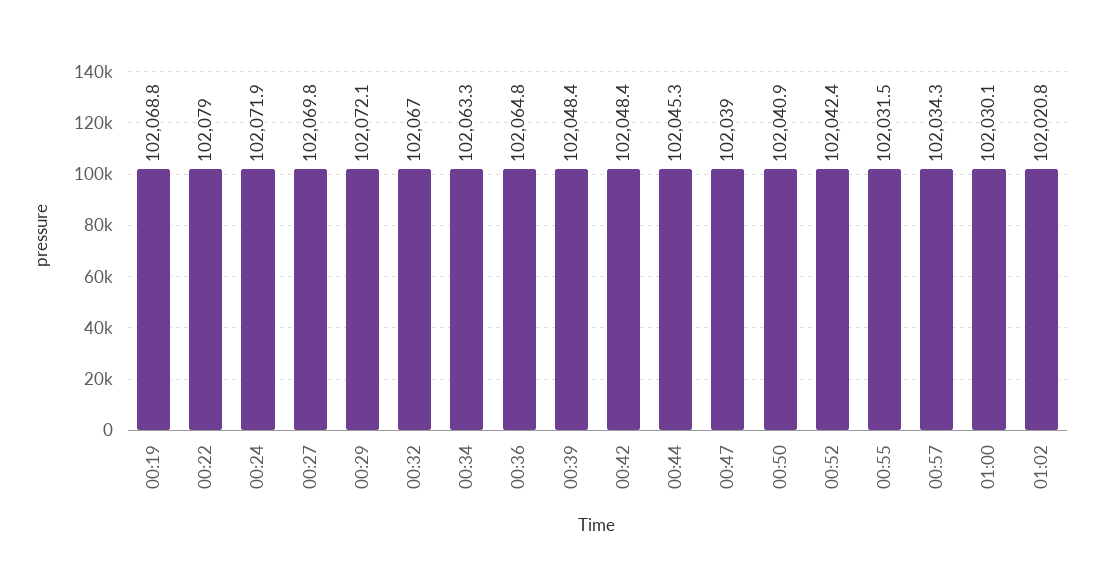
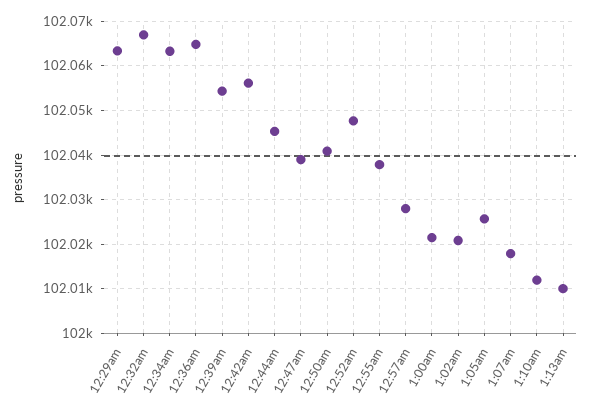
00:19: 102068.8 -> none
00:22: 102079 -> none
00:24: 102071.9 -> none
00:27: 102069.8 -> none
00:29: 102072.1 -> 102064
00:39: 102048.4 -> 102054
00:42: 102048.4 -> 102056
00:52: 102042.4 -> 102048
00:55: 102031.5 -> 102038
00:57: 102034.3 -> 102028
01:00: 102030.1 -> 102022
1:05am: none -> 102026
1:07am: none -> 102018
1:10am: none -> 102012
1:13am: none -> 102010

